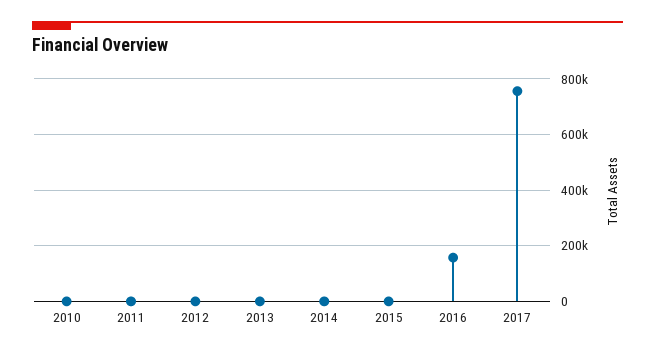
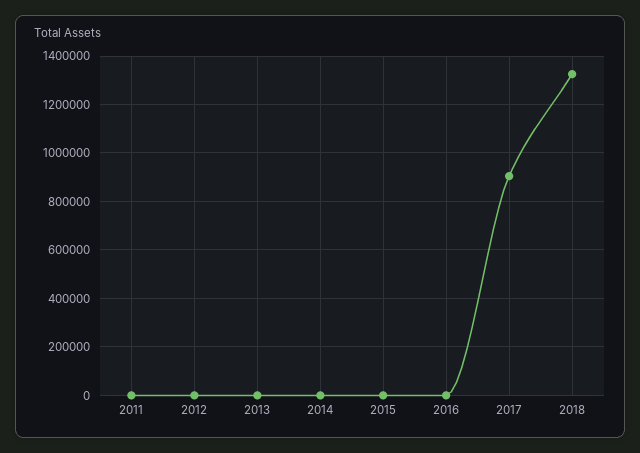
2010: 0 -> none
2016: 150000 -> 0
2017: 750000 -> 900000
2018: none -> 1325000

